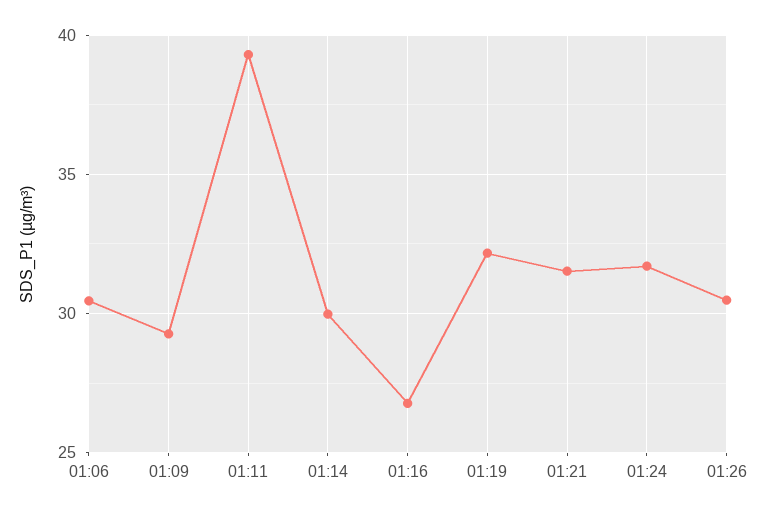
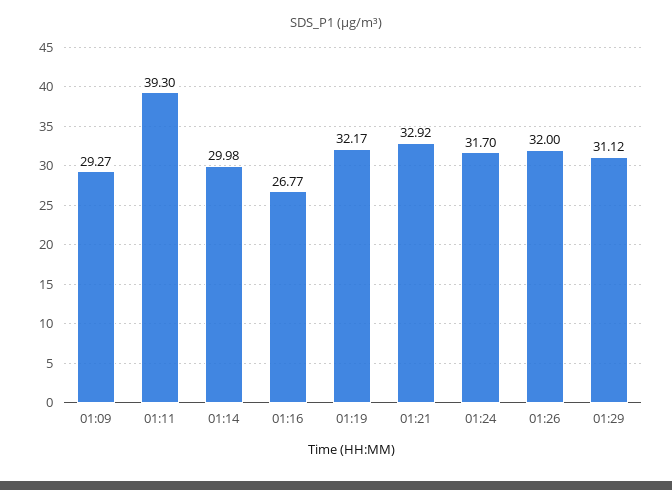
01:06: 30.5 -> none
01:21: 31.5 -> 32.92
01:26: 30.5 -> 32
01:29: none -> 31.12

